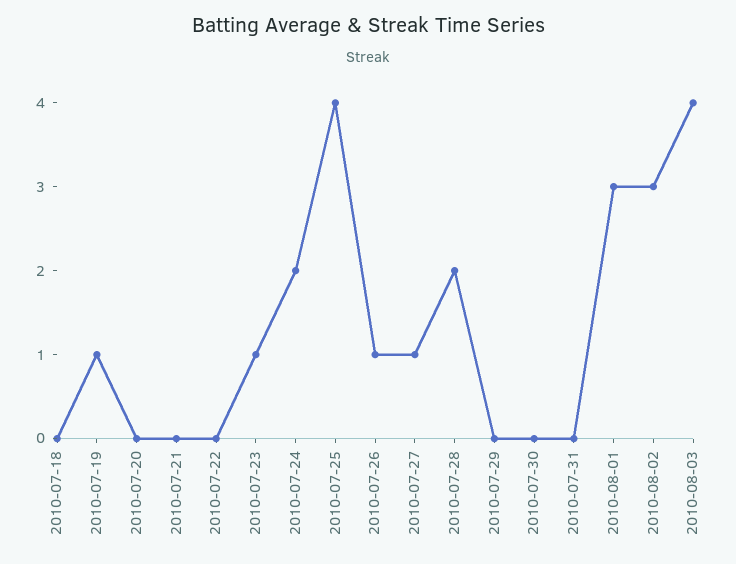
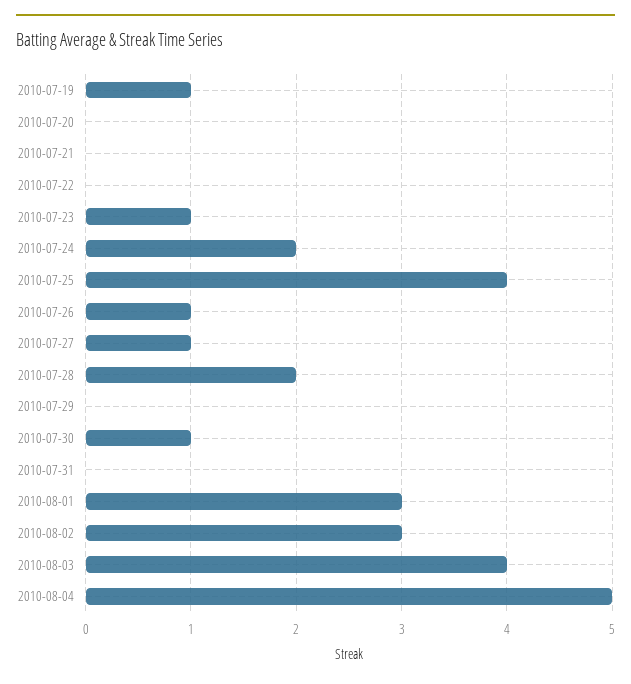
2010-07-18: 0 -> none
2010-07-30: 0 -> 1
2010-08-04: none -> 5

